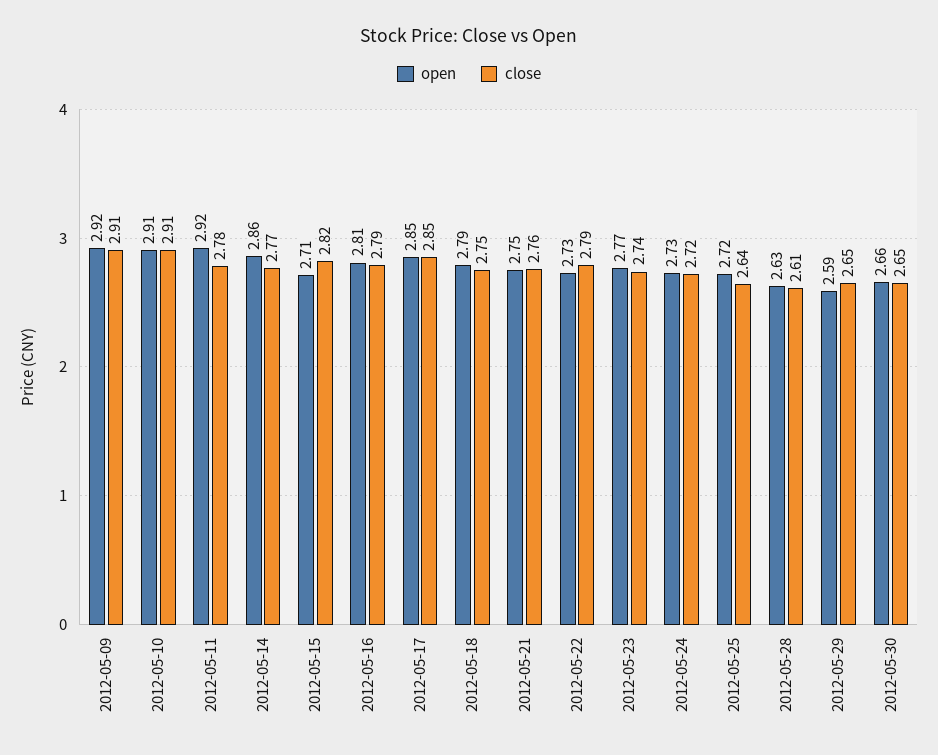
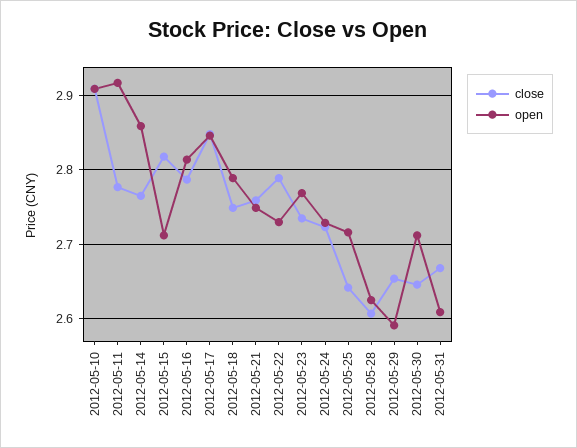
open, 2012-05-09: 2.92 -> none
close, 2012-05-09: 2.91 -> none
open, 2012-05-30: 2.66 -> 2.71
close, 2012-05-31: none -> 2.67
open, 2012-05-31: none -> 2.61

